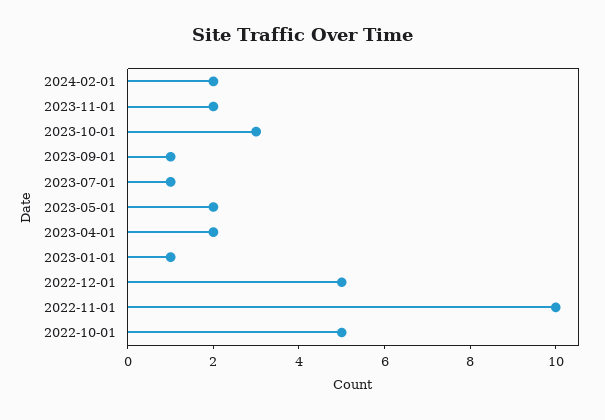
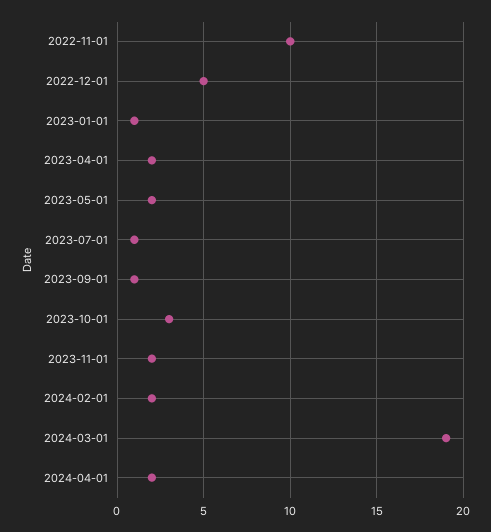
2022-10-01: 5 -> none
2024-03-01: none -> 19
2024-04-01: none -> 2

